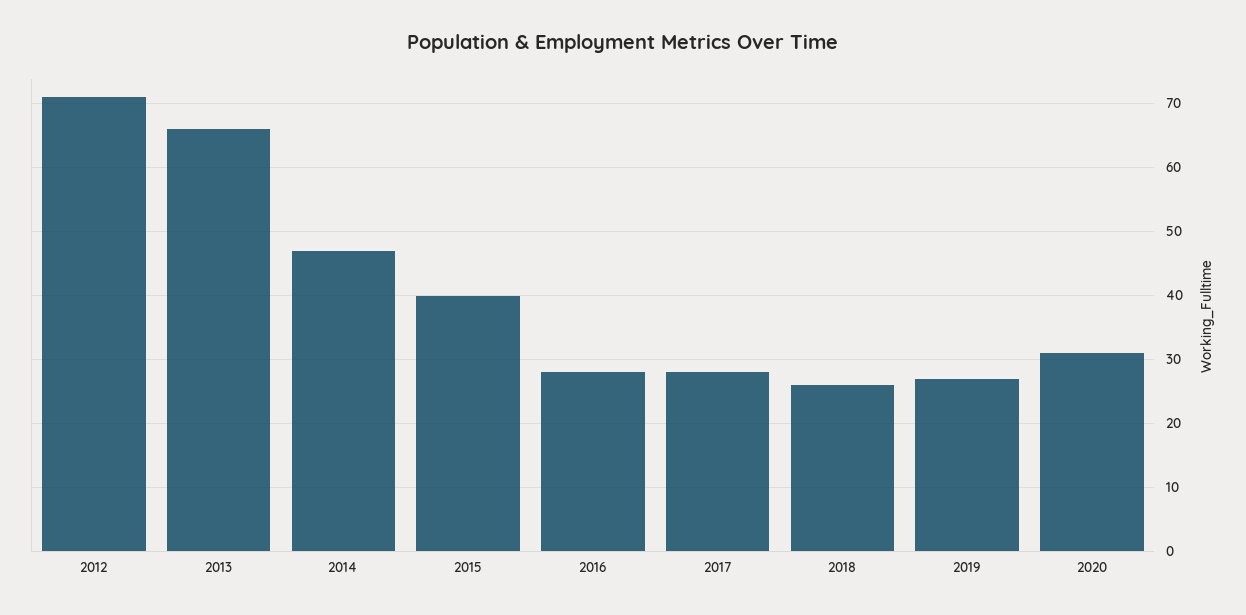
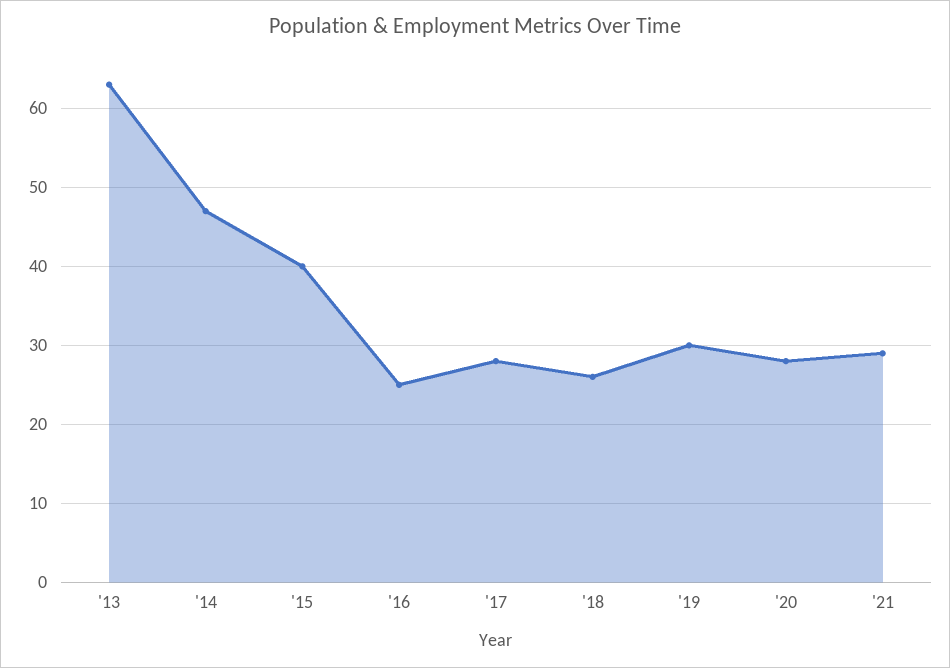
2012: 71 -> none
2013: 66 -> 63
2016: 28 -> 25
2019: 27 -> 30
2020: 31 -> 28
'21: none -> 29

